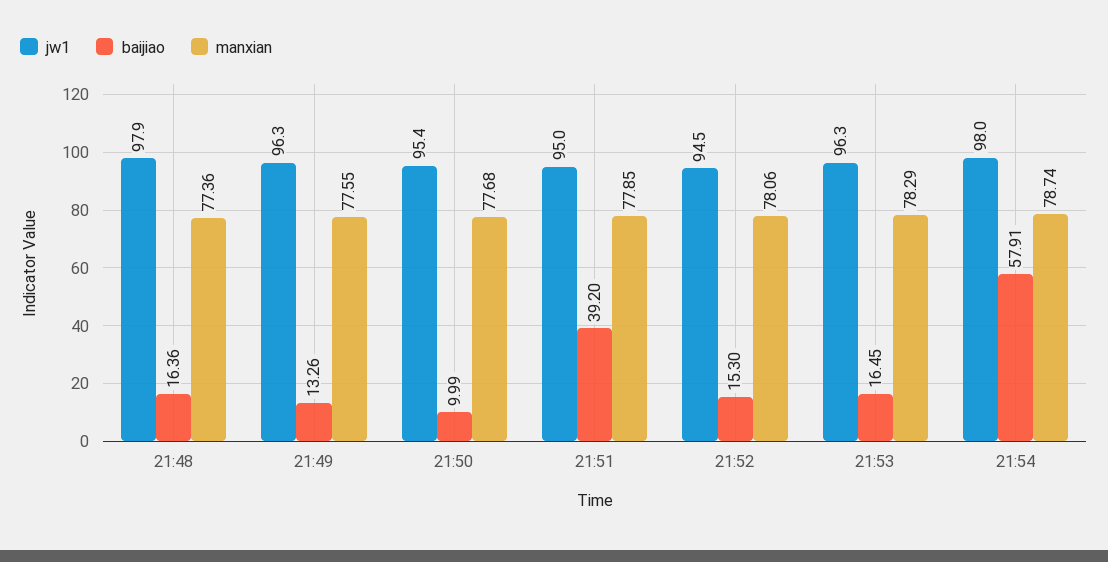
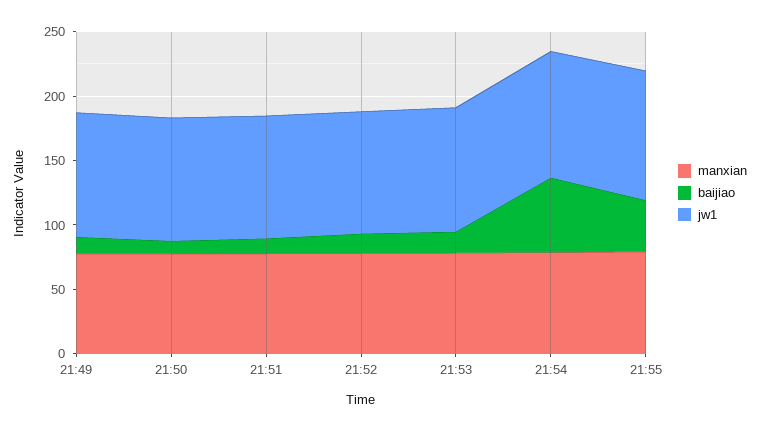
jw1, 21:48: 97.9 -> none
baijiao, 21:48: 16.36 -> none
manxian, 21:48: 77.36 -> none
baijiao, 21:51: 39.2 -> 10
manxian, 21:55: none -> 80
baijiao, 21:55: none -> 40
jw1, 21:55: none -> 100

